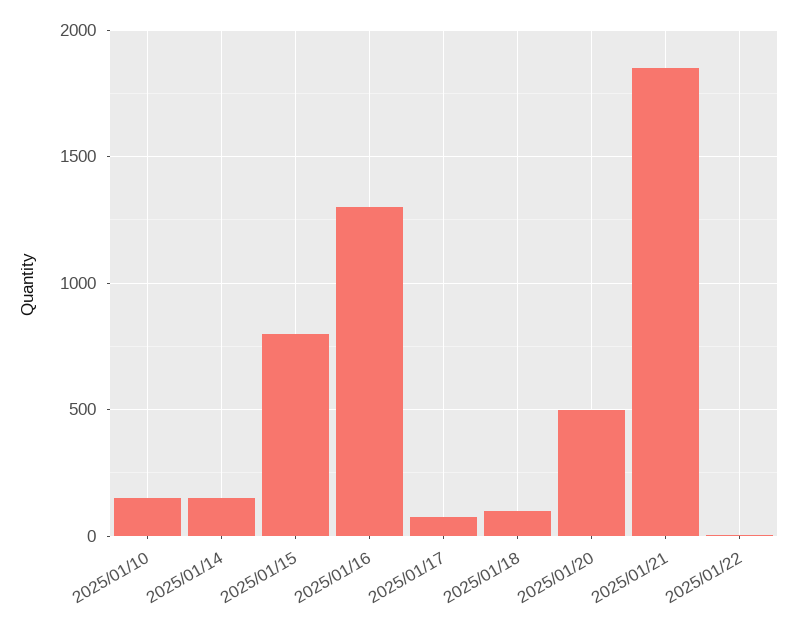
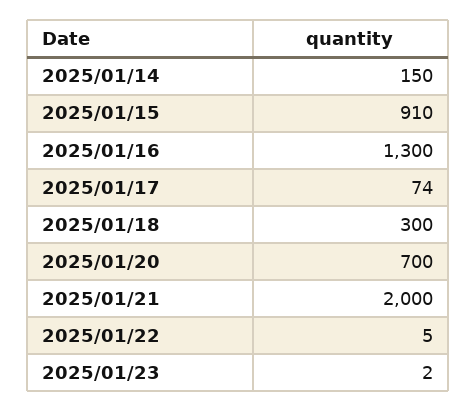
2025/01/10: 150 -> none
2025/01/15: 800 -> 910
2025/01/18: 100 -> 300
2025/01/20: 500 -> 700
2025/01/21: 1850 -> 2000
2025/01/23: none -> 2

